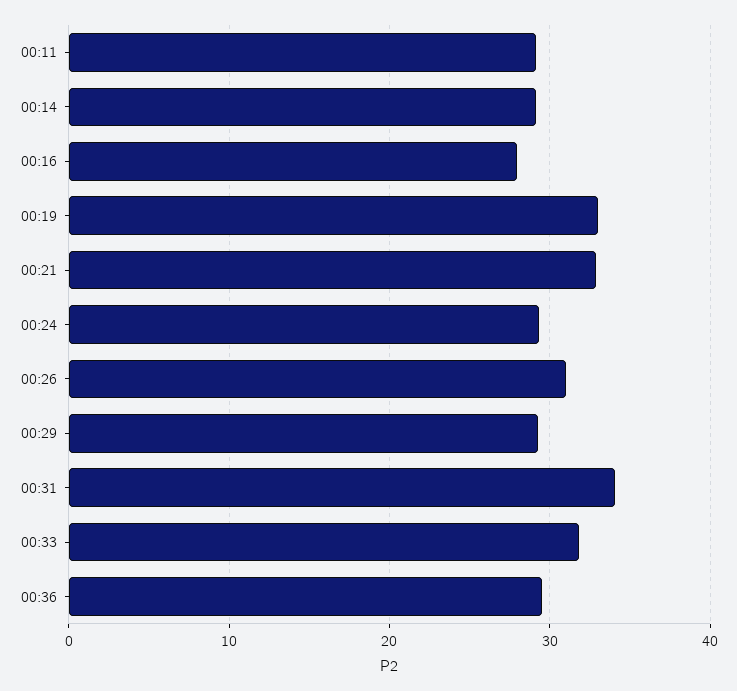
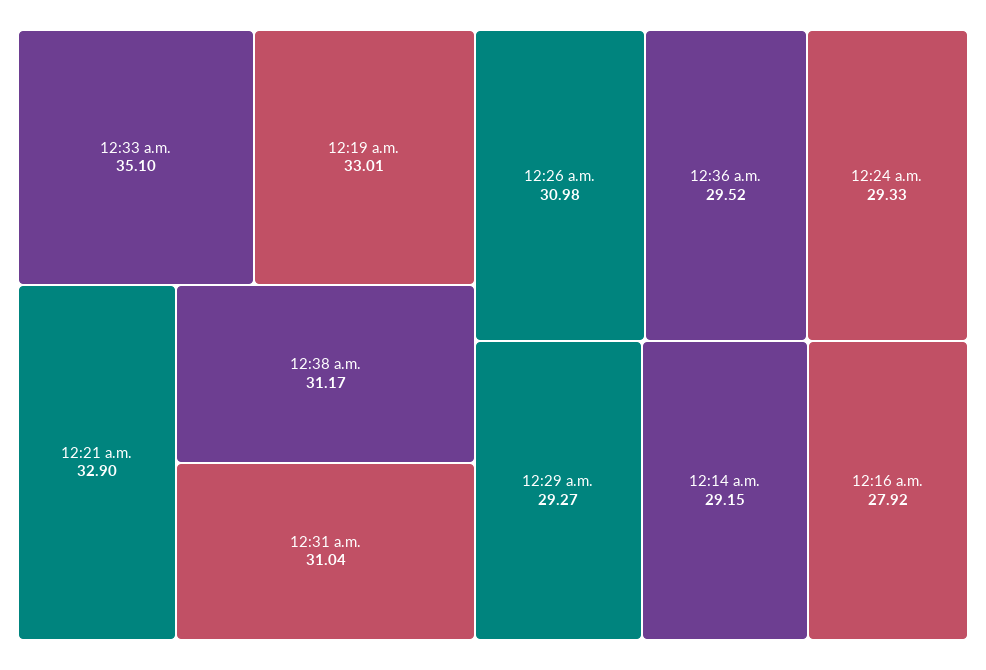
00:11: 29 -> none
00:31: 34 -> 31.04
00:33: 32 -> 35.1
12:38 a.m.: none -> 31.17

